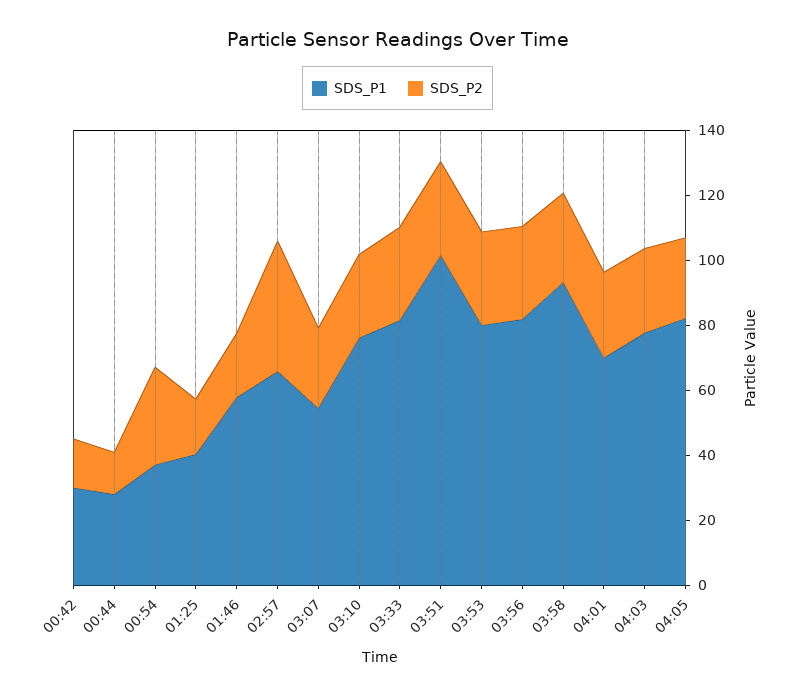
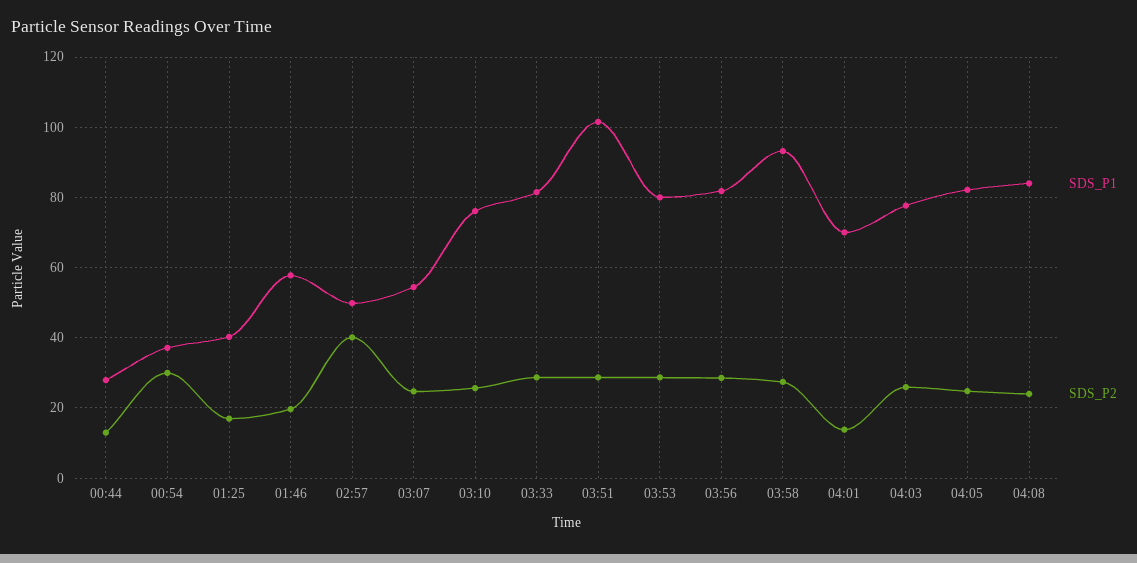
SDS_P1, 00:42: 30 -> none
SDS_P2, 00:42: 15 -> none
SDS_P1, 02:57: 65 -> 50
SDS_P2, 04:01: 25 -> 14
SDS_P1, 04:08: none -> 84
SDS_P2, 04:08: none -> 24

